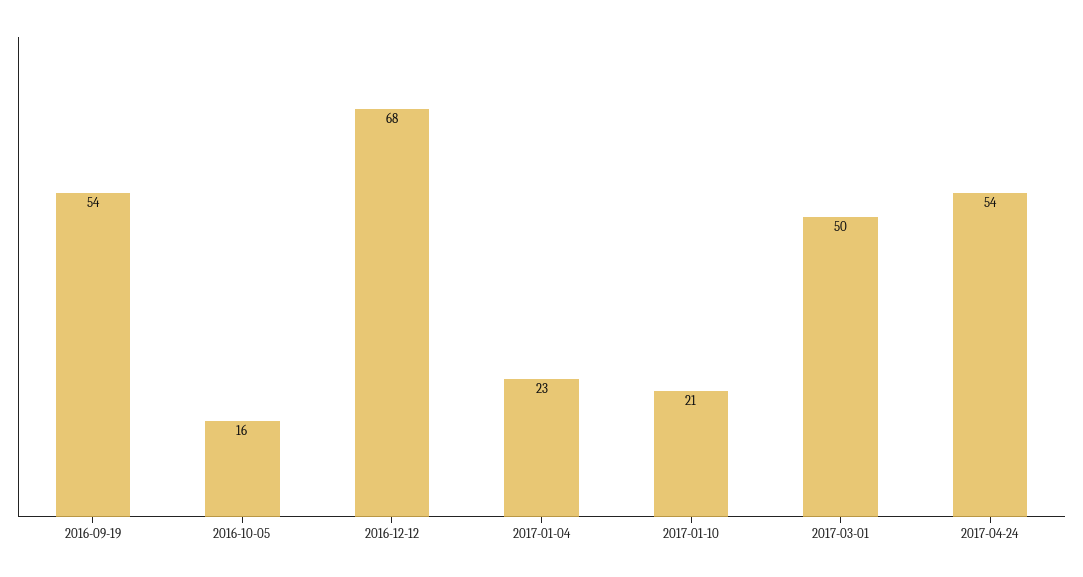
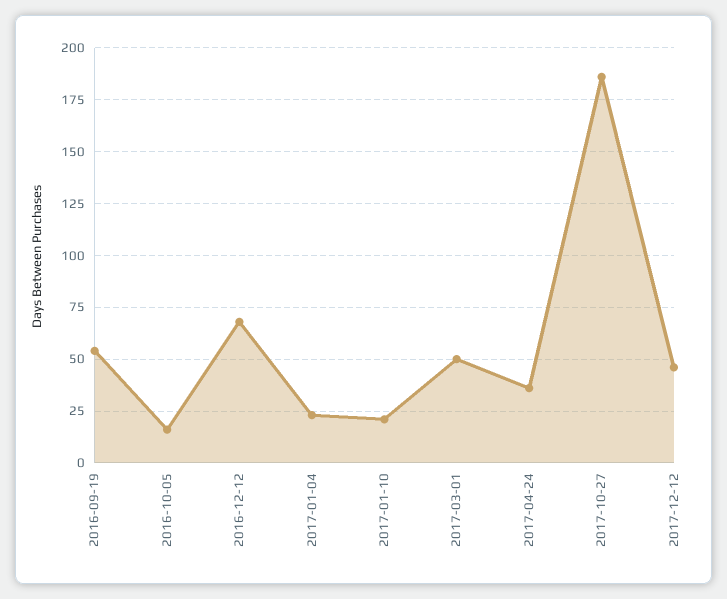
2017-04-24: 54 -> 35
2017-10-27: none -> 185
2017-12-12: none -> 45

